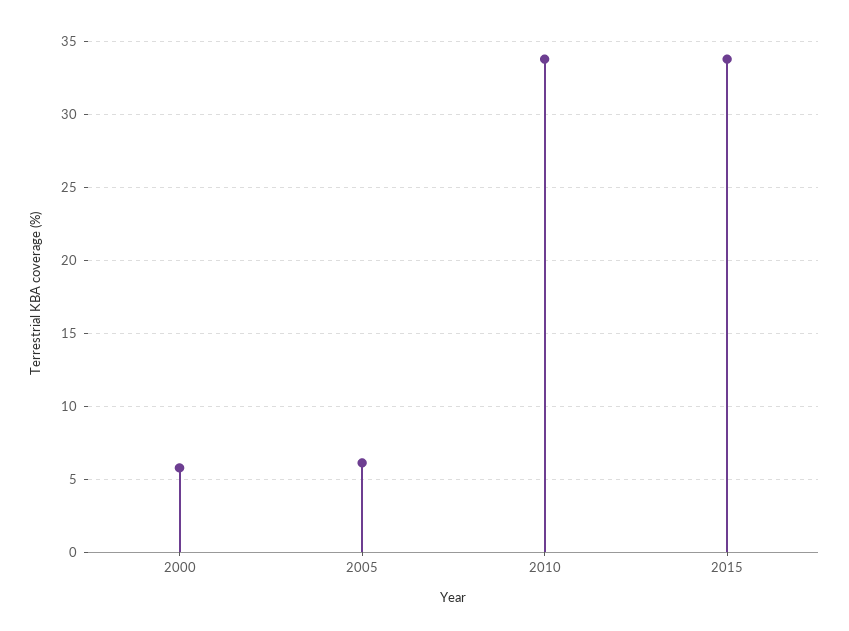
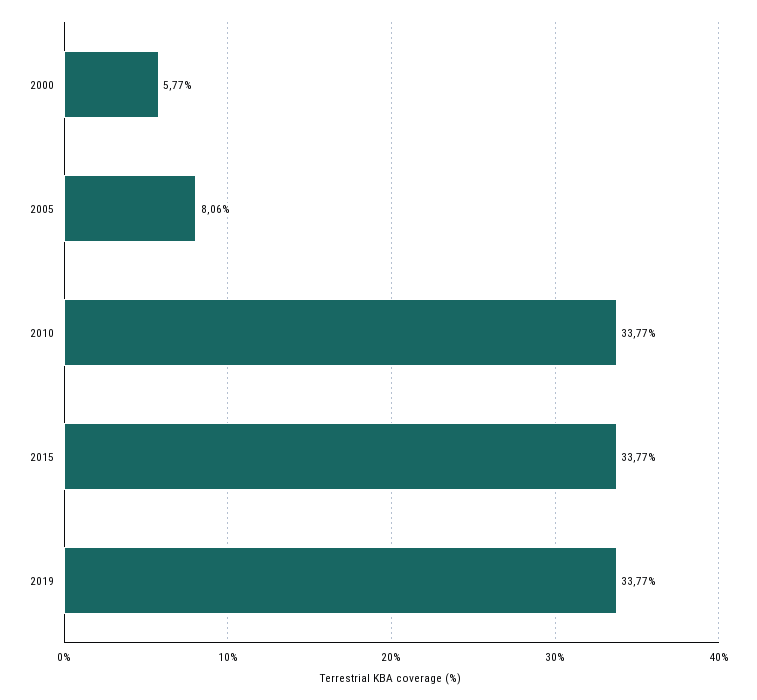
2005: 6 -> 8.06
2019: none -> 33.77

